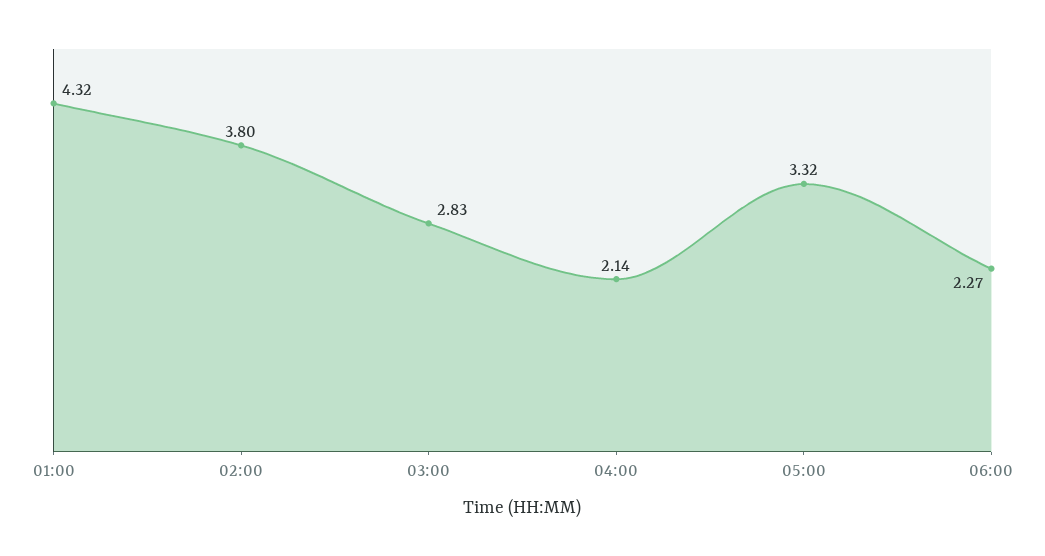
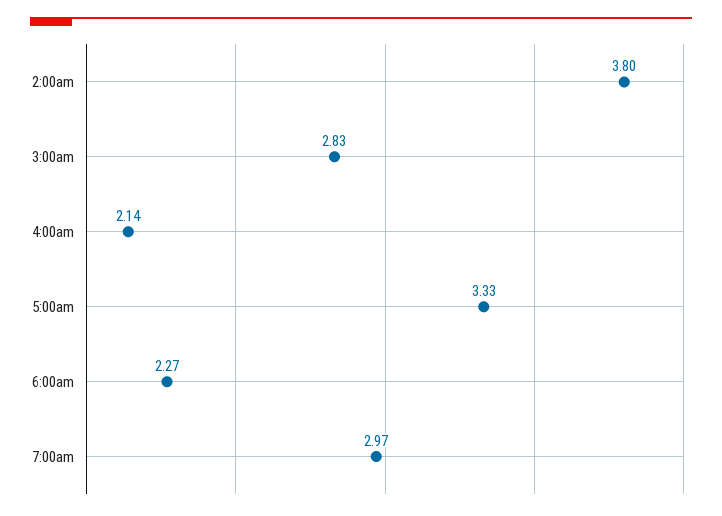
01:00: 4.32 -> none
05:00: 3.32 -> 3.33
7:00am: none -> 2.97

